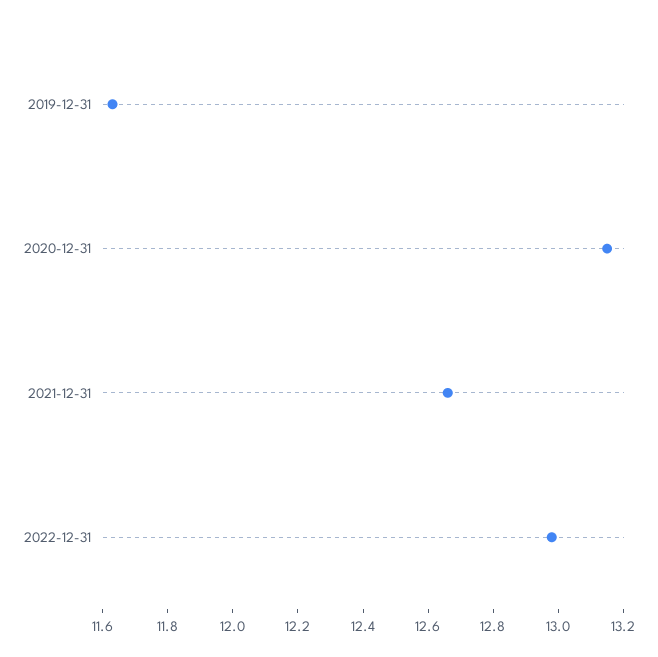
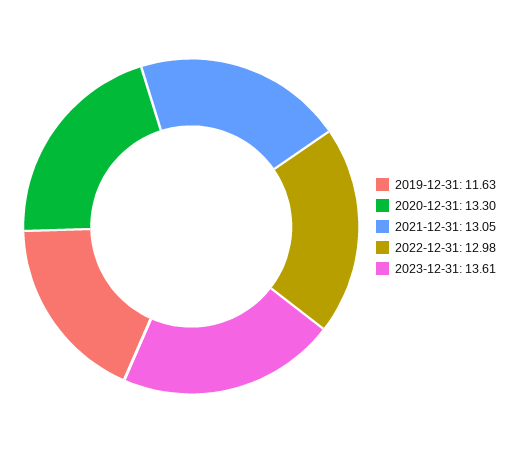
2020-12-31: 13.15 -> 13.3
2021-12-31: 12.65 -> 13.05
2023-12-31: none -> 13.61

